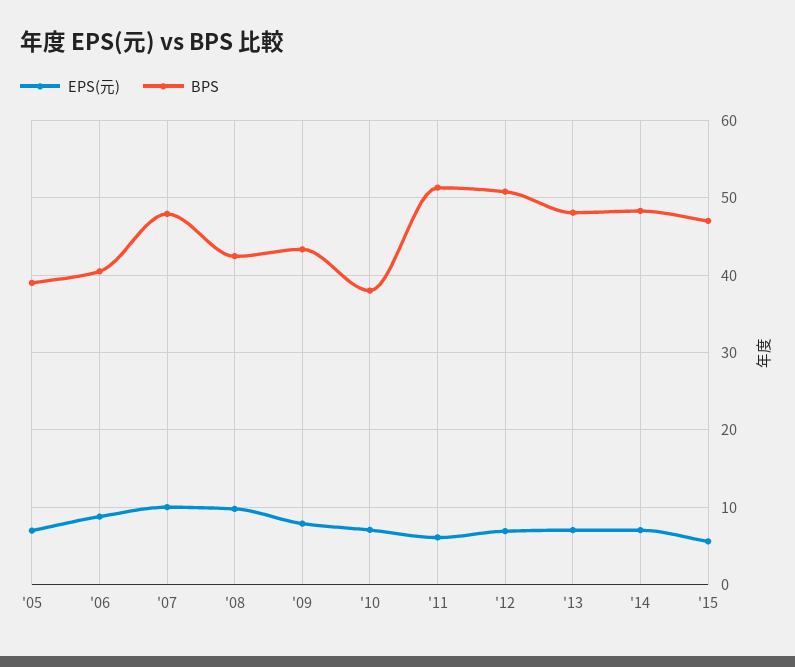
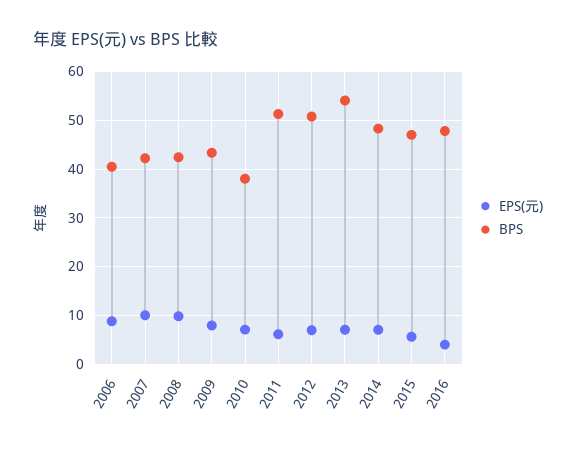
EPS(元), '05: 7 -> none
BPS, '05: 39 -> none
BPS, '07: 48 -> 42
BPS, '13: 48 -> 54
EPS(元), 2016: none -> 4
BPS, 2016: none -> 48

